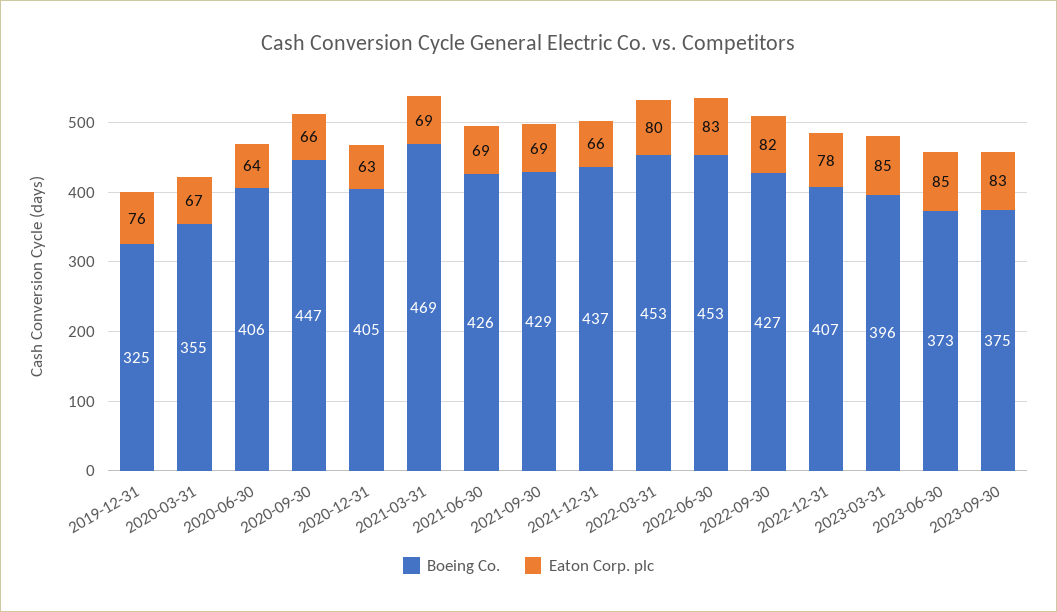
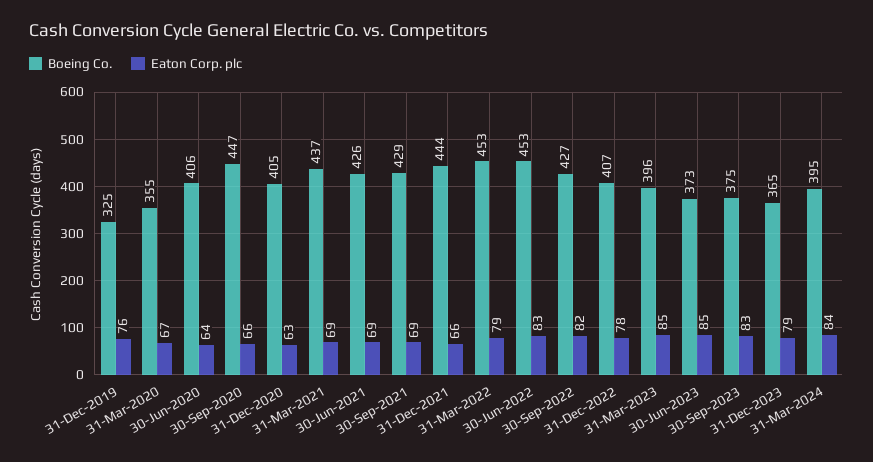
Boeing Co., 2021-03-31: 469 -> 437
Boeing Co., 2021-12-31: 437 -> 444
Eaton Corp. plc, 2022-03-31: 80 -> 79
Boeing Co., 31-Dec-2023: none -> 365
Eaton Corp. plc, 31-Dec-2023: none -> 79
Boeing Co., 31-Mar-2024: none -> 395
Eaton Corp. plc, 31-Mar-2024: none -> 84

